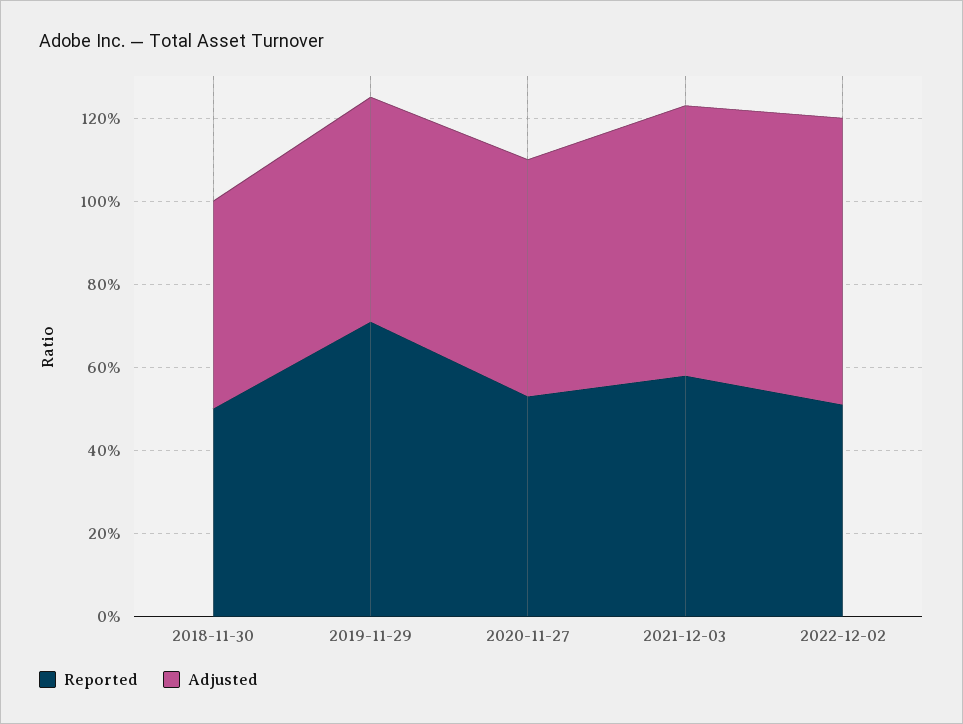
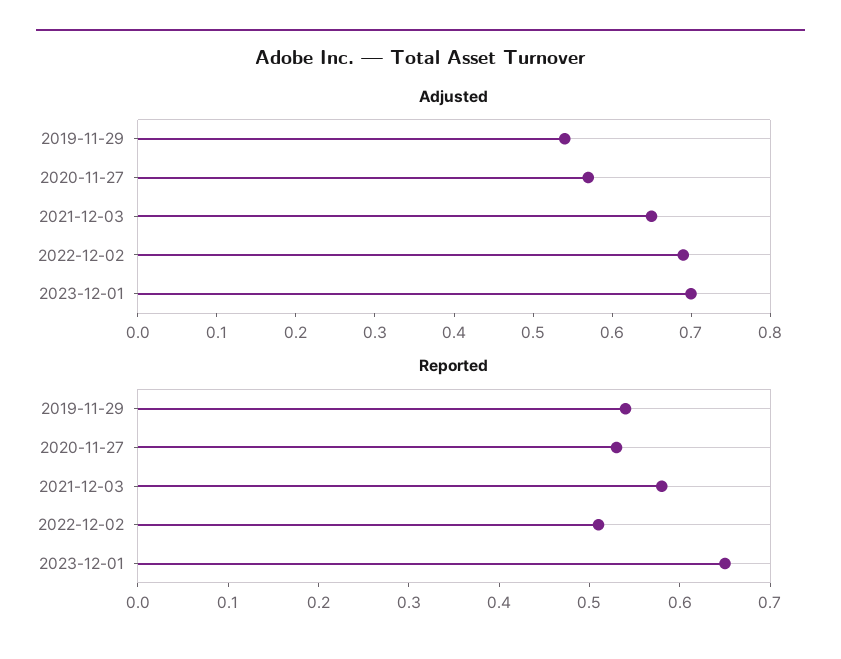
Reported, 2018-11-30: 0.5 -> none
Adjusted, 2018-11-30: 0.5 -> none
Reported, 2019-11-29: 0.7 -> 0.54
Adjusted, 2023-12-01: none -> 0.7
Reported, 2023-12-01: none -> 0.65

